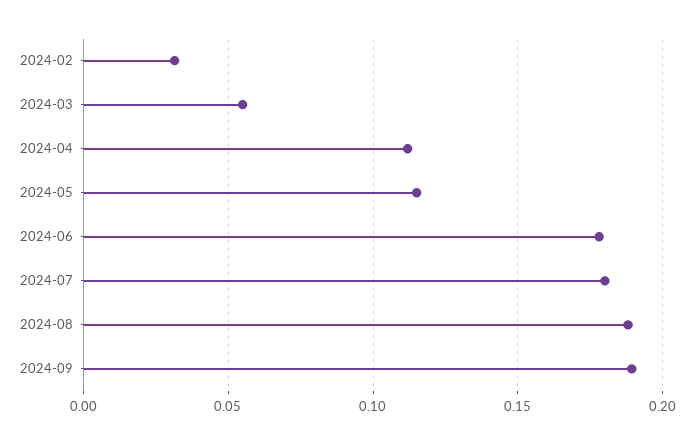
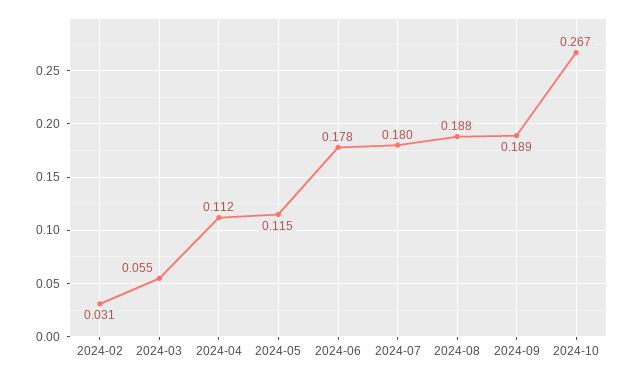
2024-10: none -> 0.267

